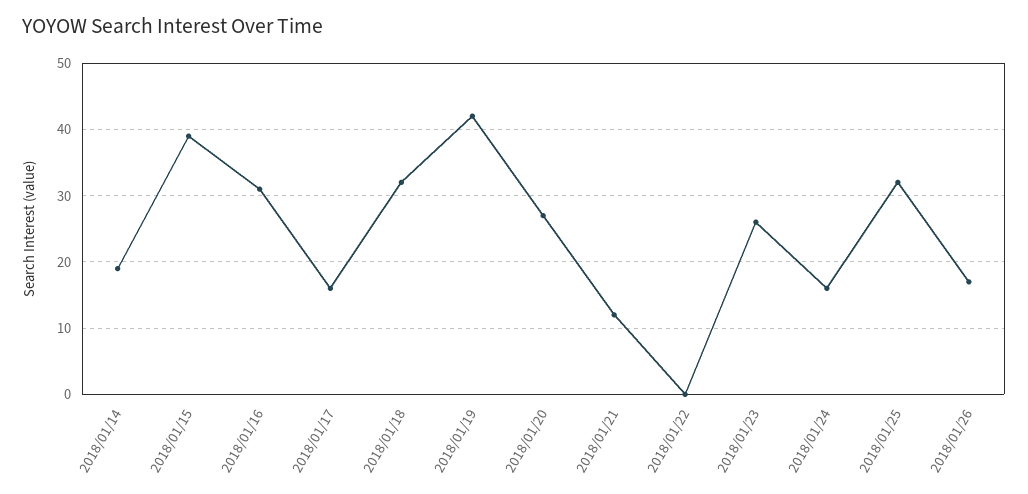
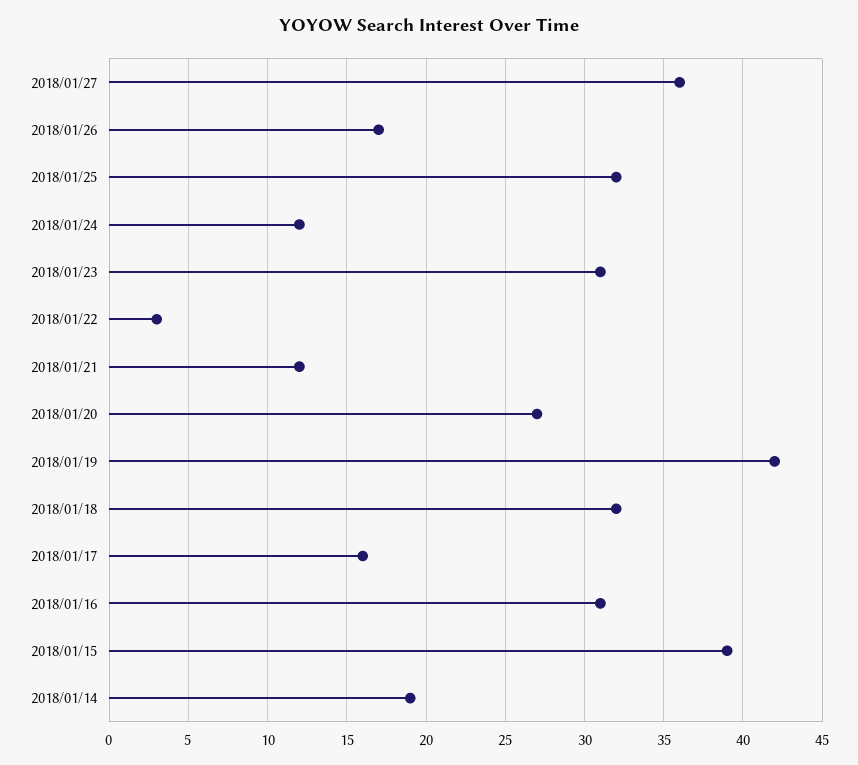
2018/01/22: 0 -> 3
2018/01/23: 26 -> 31
2018/01/24: 16 -> 12
2018/01/27: none -> 36

